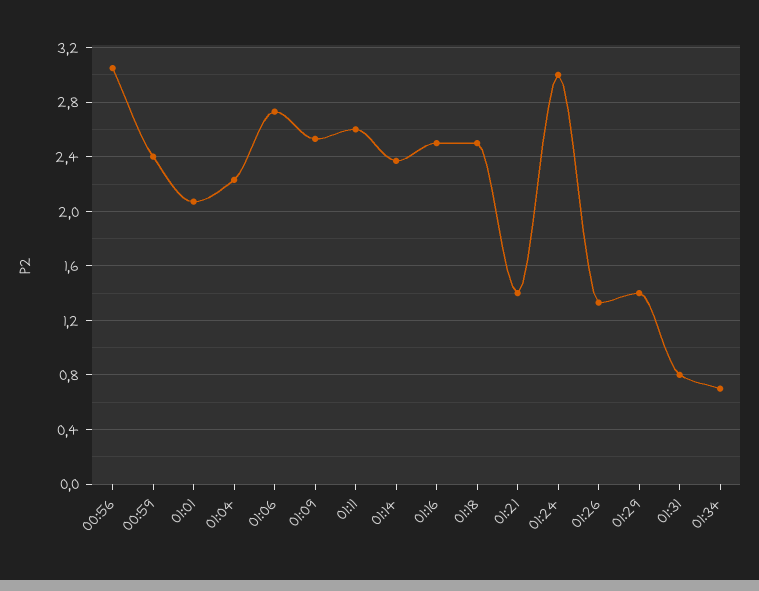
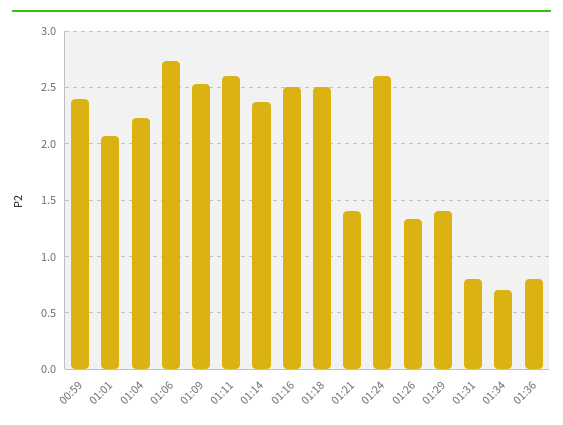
00:56: 3.05 -> none
01:24: 3 -> 2.6
01:36: none -> 0.8

